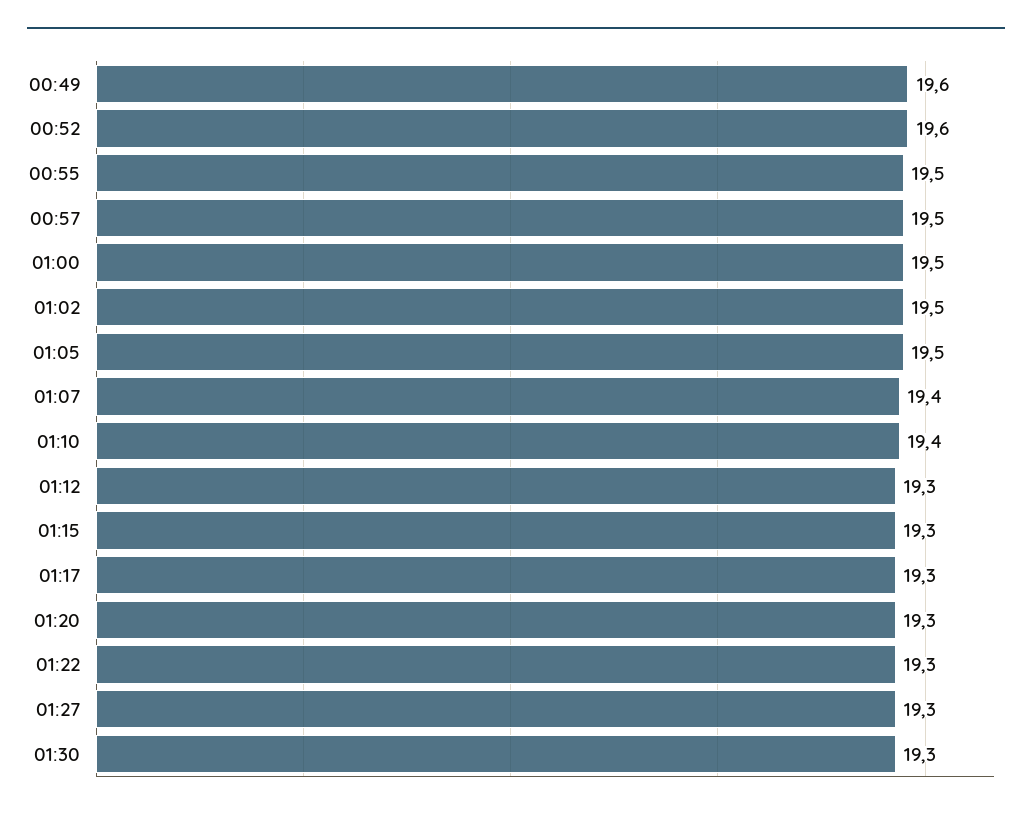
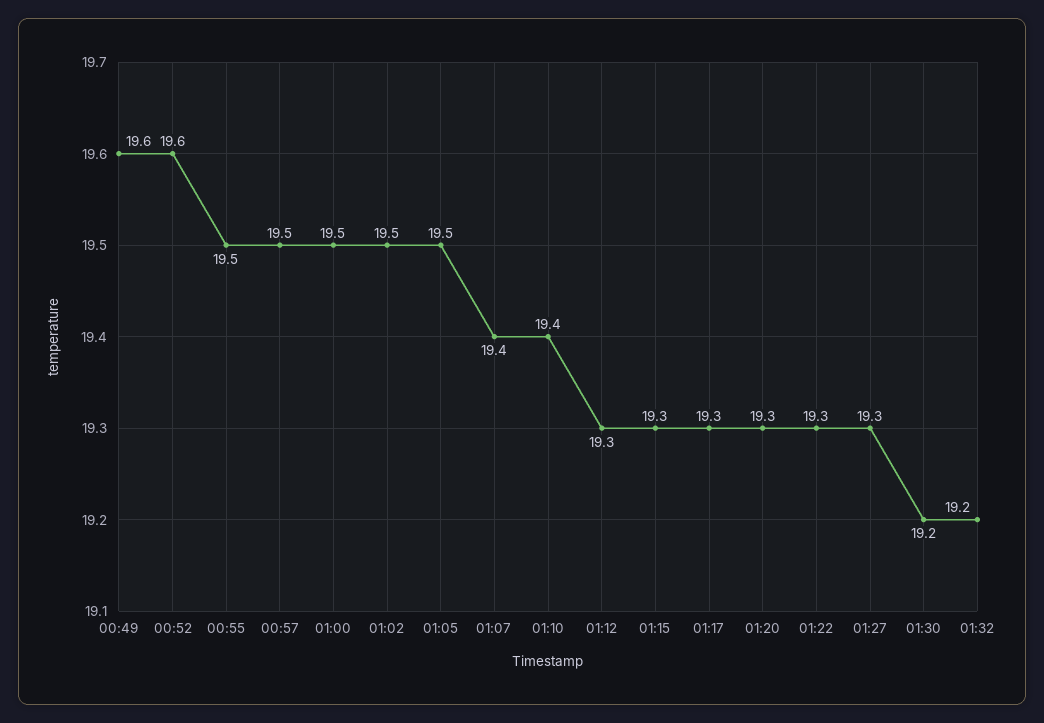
01:30: 19.3 -> 19.2
01:32: none -> 19.2

